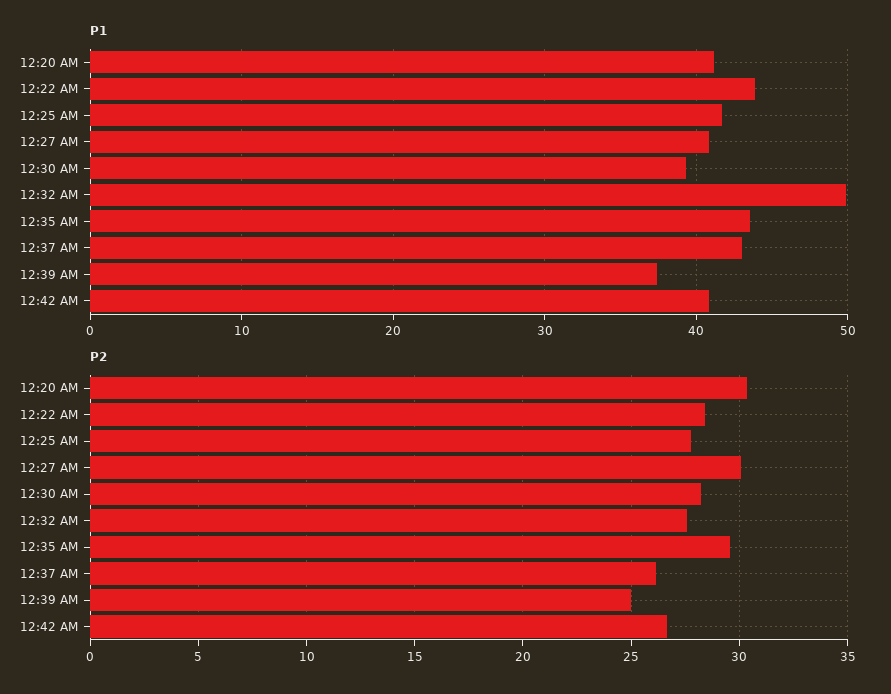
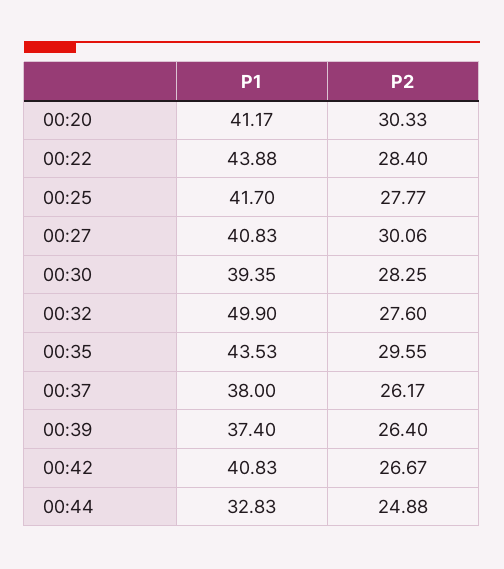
P1, 12:37 AM: 43 -> 38
P2, 12:39 AM: 25 -> 26.4
P1, 00:44: none -> 32.83
P2, 00:44: none -> 24.88

